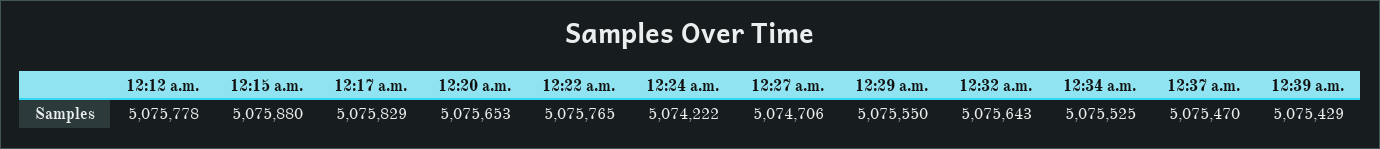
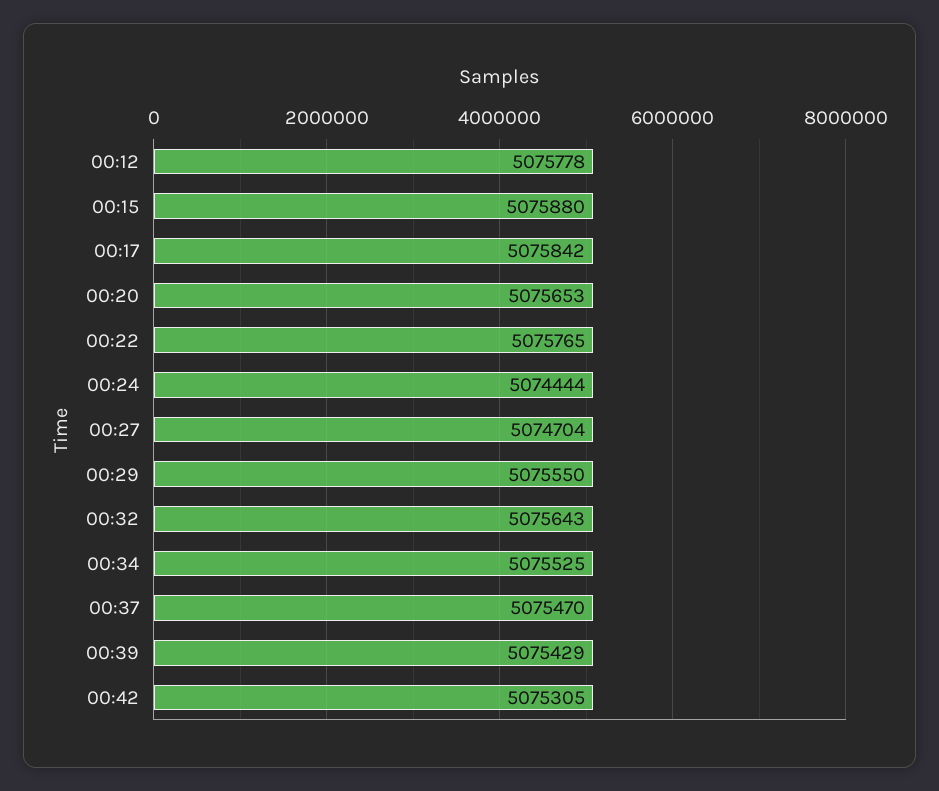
12:17 a.m.: 5075829 -> 5075842
12:24 a.m.: 5074222 -> 5074444
12:27 a.m.: 5074706 -> 5074704
00:42: none -> 5075305

